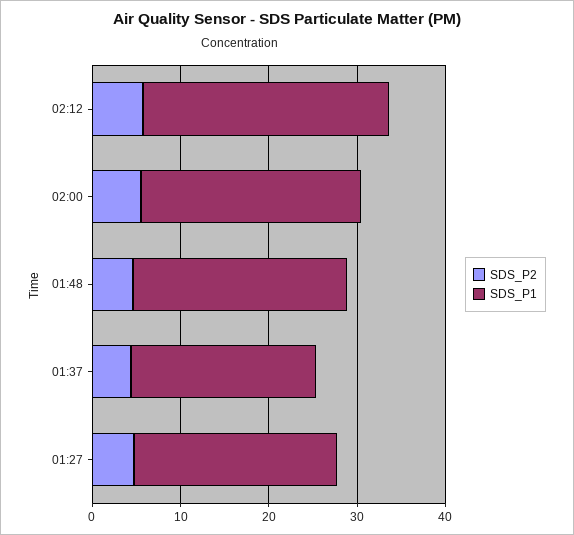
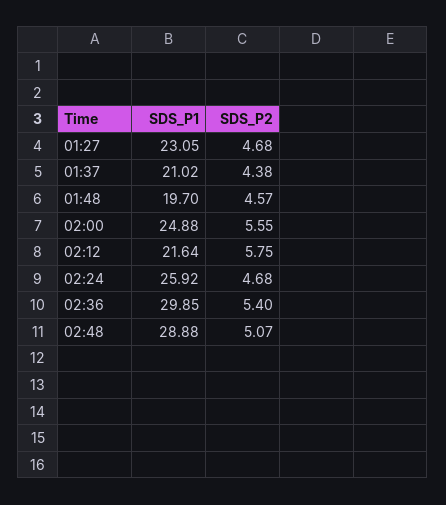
SDS_P1, 02:12: 28 -> 21.64
SDS_P1, 01:48: 24 -> 19.7
SDS_P1, 02:24: none -> 25.92
SDS_P2, 02:24: none -> 4.68
SDS_P1, 02:36: none -> 29.85
SDS_P2, 02:36: none -> 5.4
SDS_P1, 02:48: none -> 28.88
SDS_P2, 02:48: none -> 5.07

